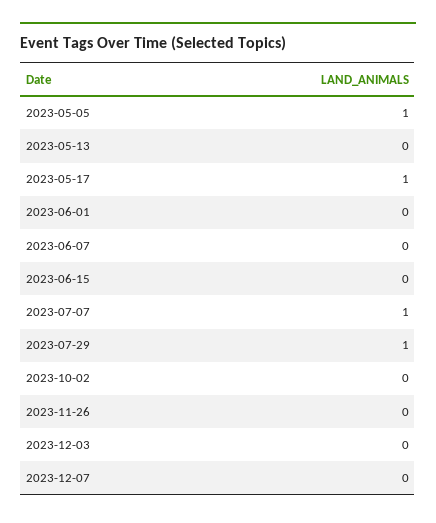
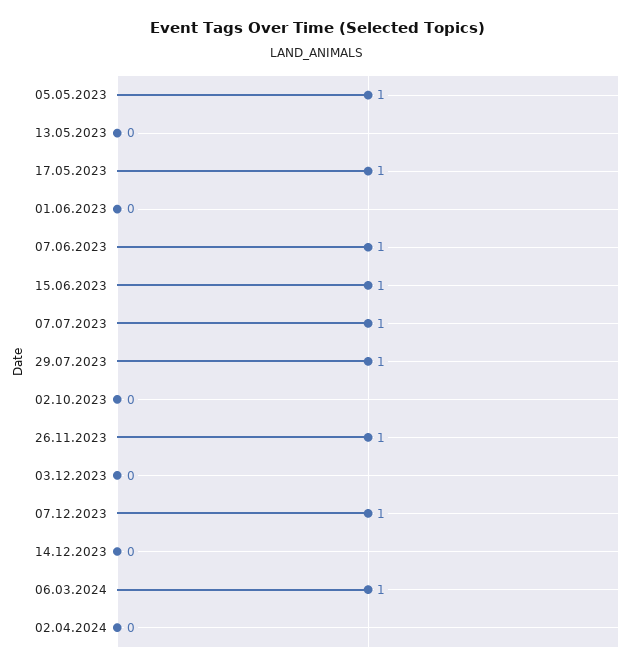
2023-06-07: 0 -> 1
2023-06-15: 0 -> 1
2023-11-26: 0 -> 1
2023-12-07: 0 -> 1
14.12.2023: none -> 0
06.03.2024: none -> 1
02.04.2024: none -> 0

